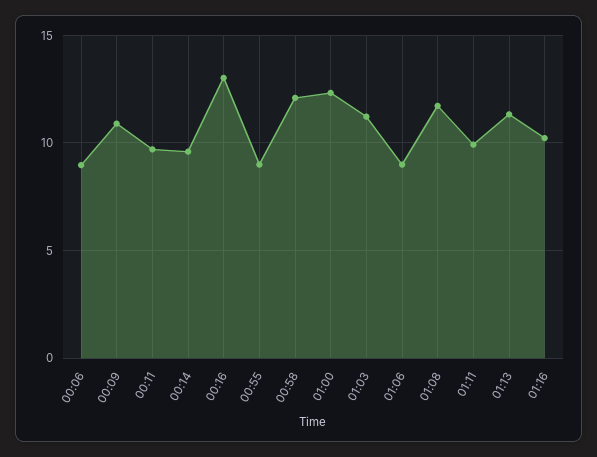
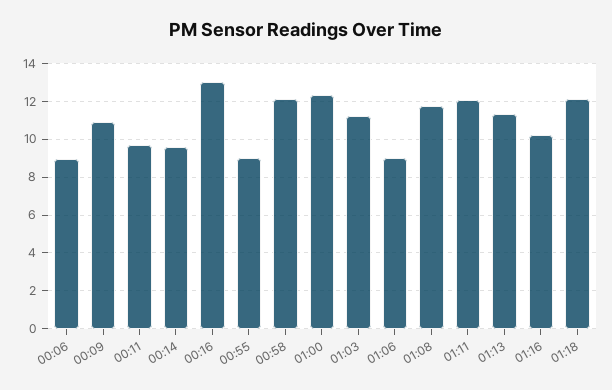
01:11: 10 -> 12
01:18: none -> 12

